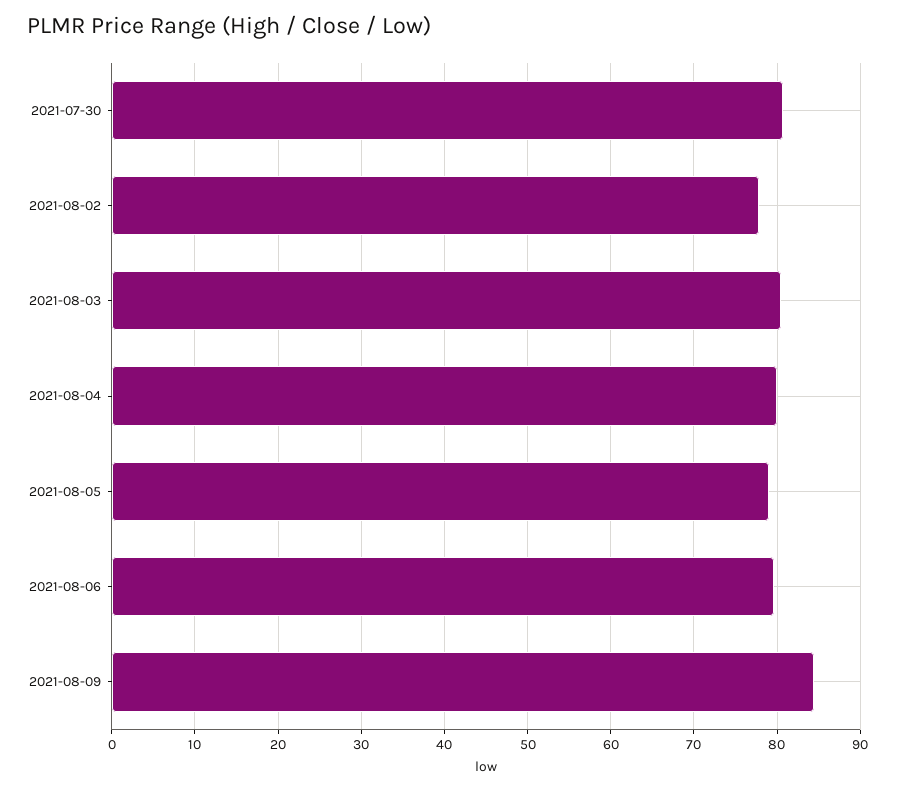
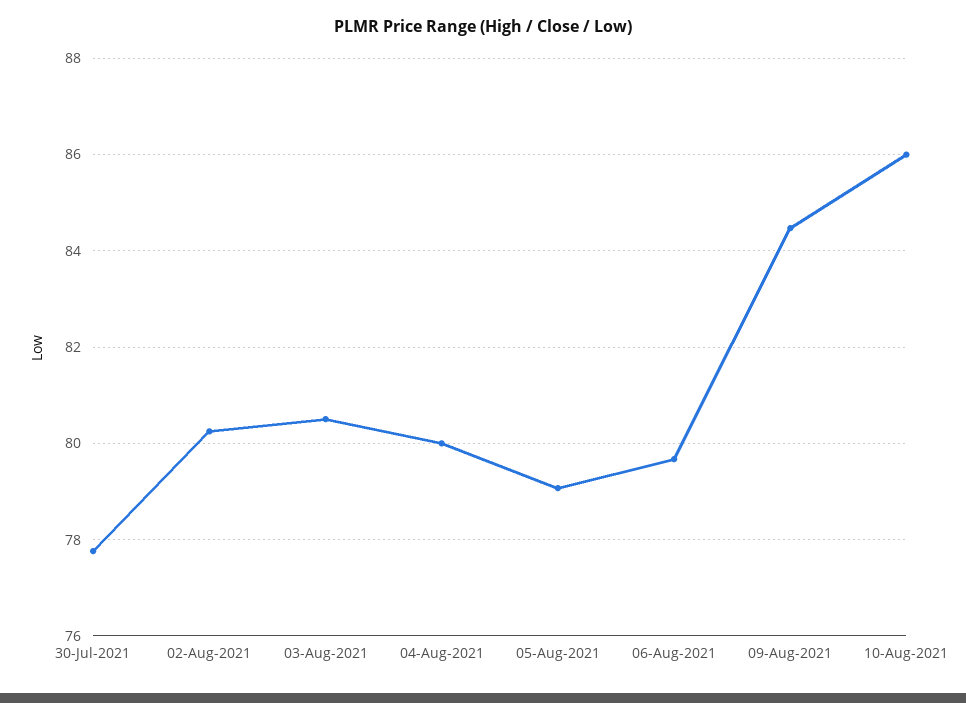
2021-07-30: 81 -> 77.8
2021-08-02: 78 -> 80.2
10-Aug-2021: none -> 86

